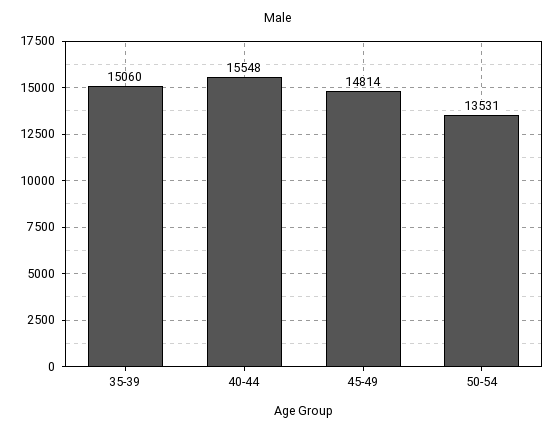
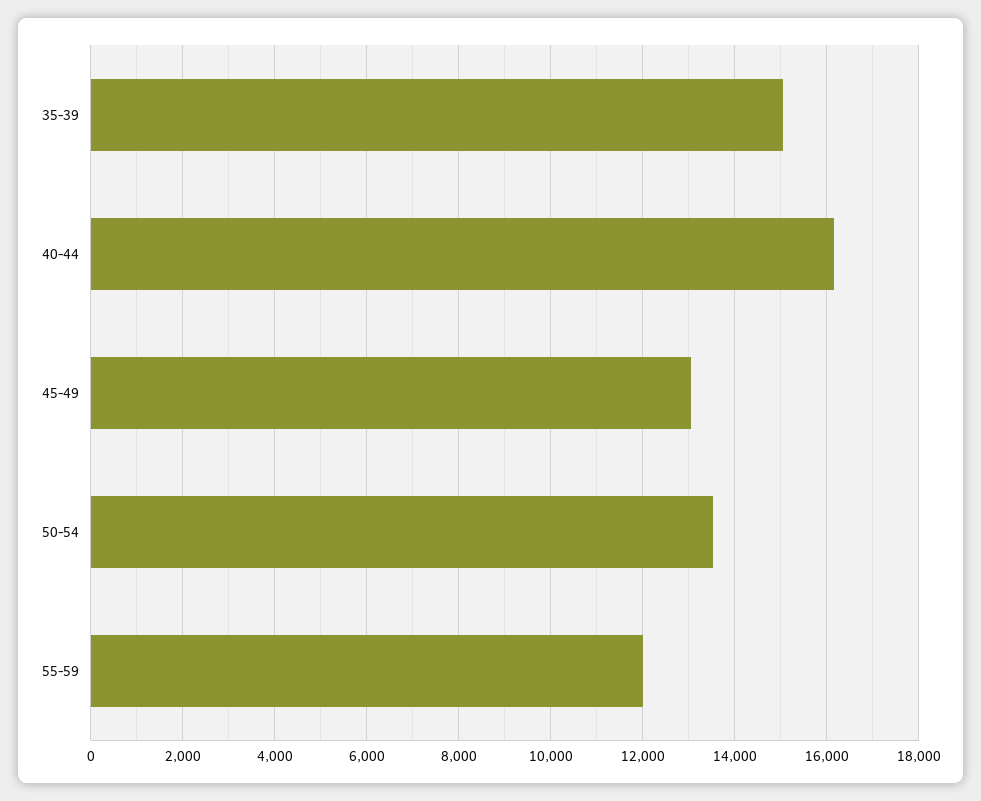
40-44: 15548 -> 16200
45-49: 14814 -> 13000
55-59: none -> 12000

